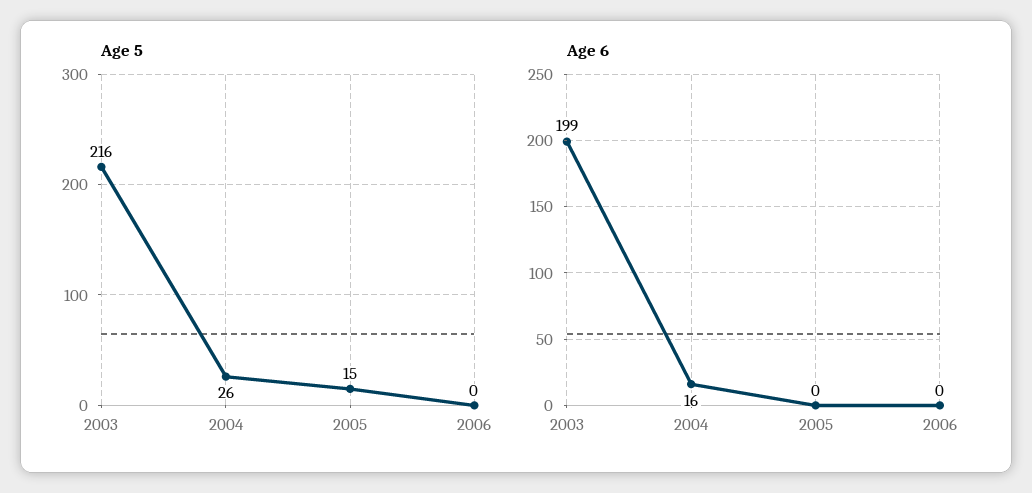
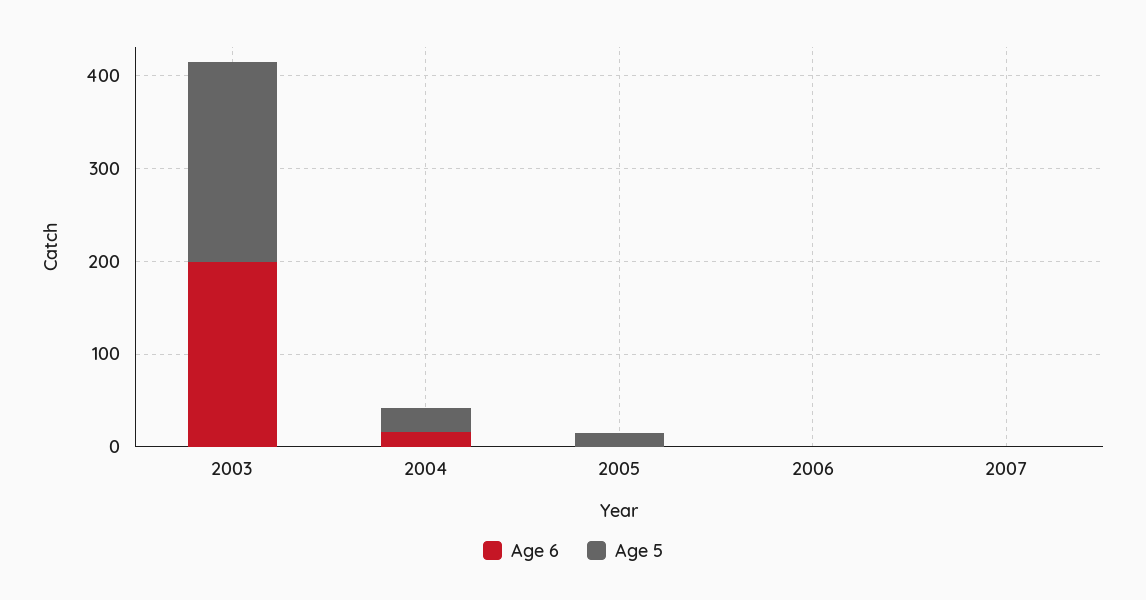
Age 6, 2007: none -> 0
Age 5, 2007: none -> 0

